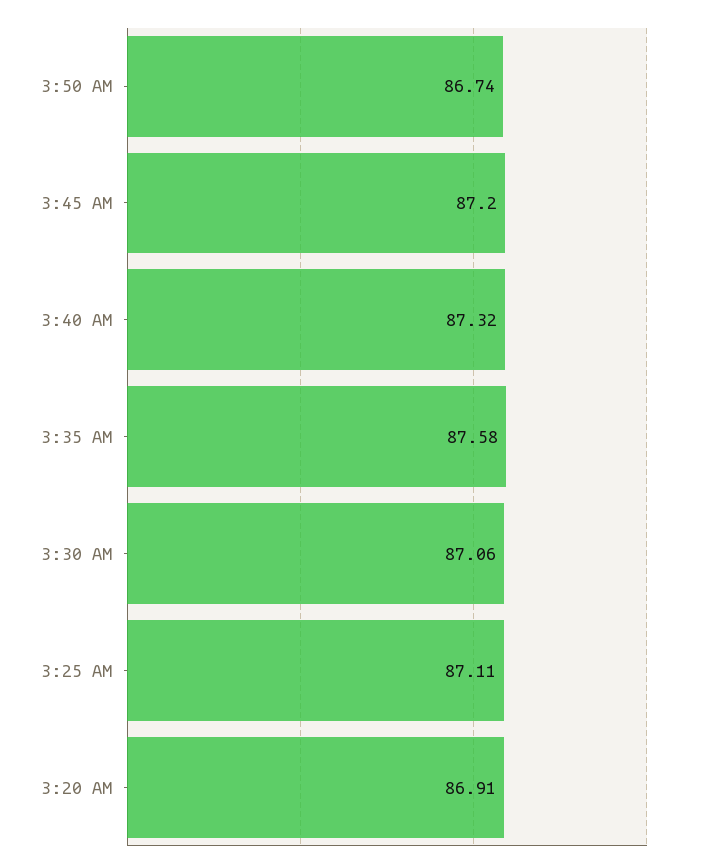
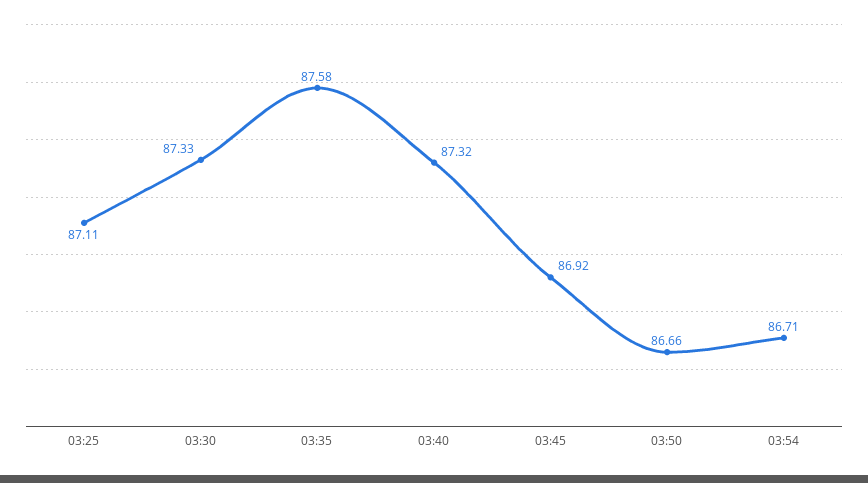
3:50 AM: 86.74 -> 86.66
3:45 AM: 87.2 -> 86.92
3:30 AM: 87.06 -> 87.33
3:20 AM: 86.91 -> none
03:54: none -> 86.71

